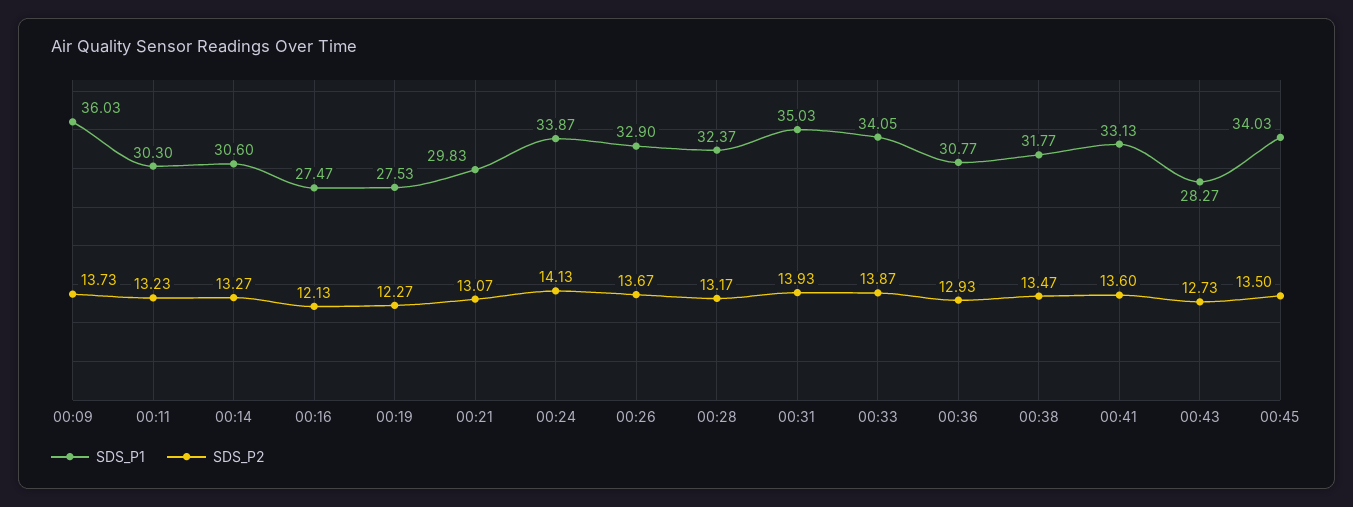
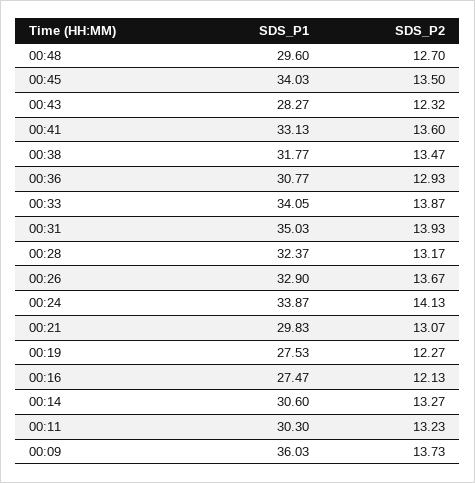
SDS_P2, 00:43: 12.73 -> 12.32
SDS_P1, 00:48: none -> 29.6
SDS_P2, 00:48: none -> 12.7

